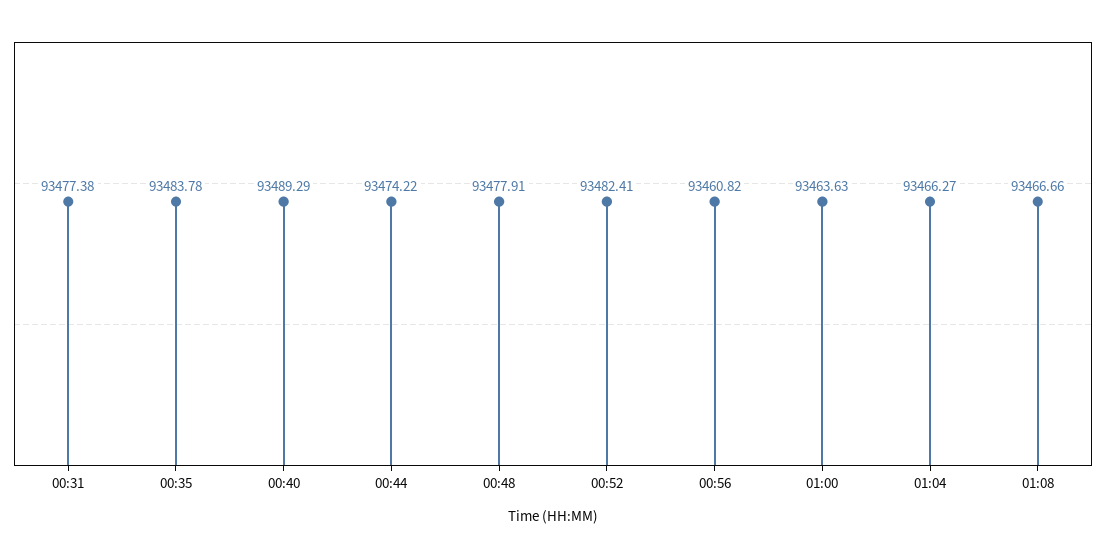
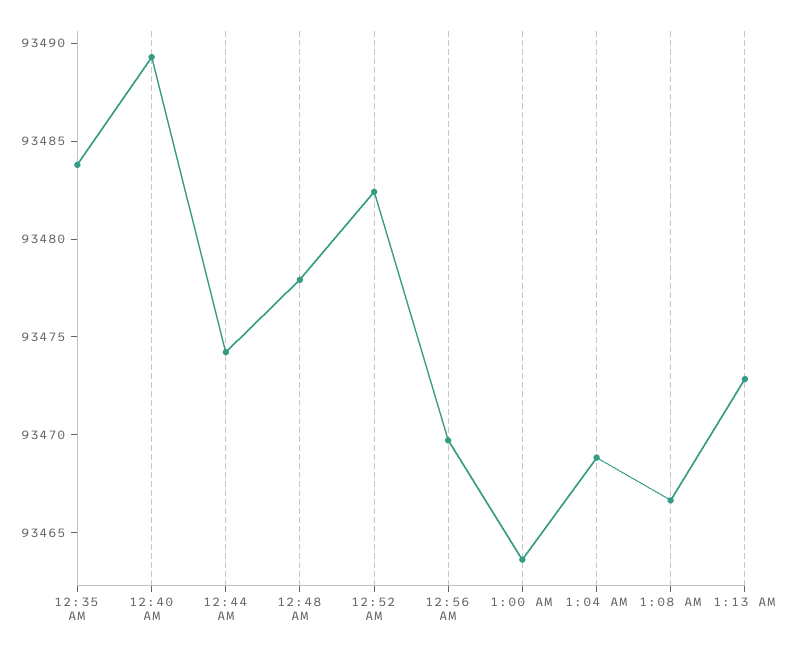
00:31: 93477.38 -> none
00:56: 93460.82 -> 93470
01:04: 93466.27 -> 93469
1:13 AM: none -> 93473

